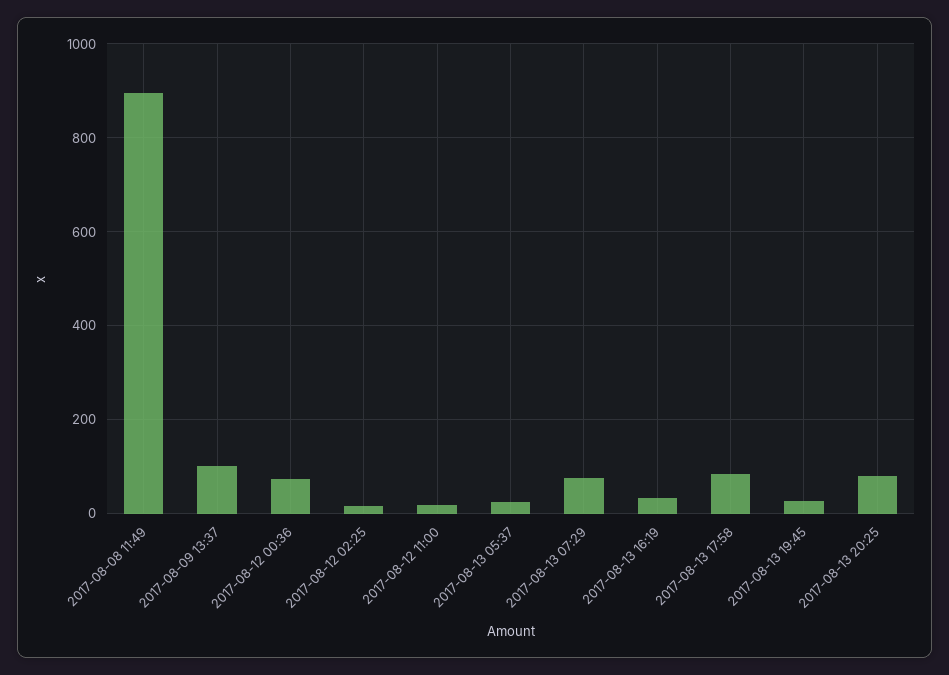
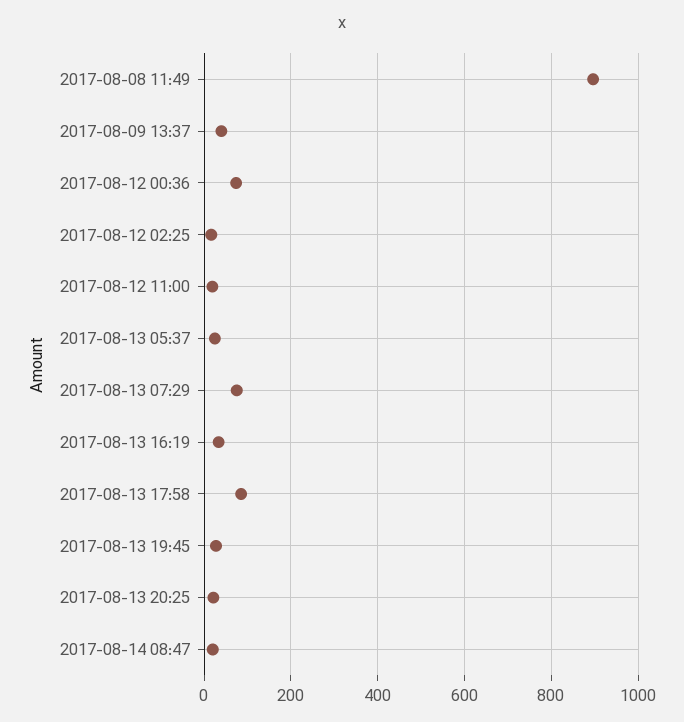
2017-08-09 13:37: 100 -> 40
2017-08-13 20:25: 80 -> 20
2017-08-14 08:47: none -> 20

